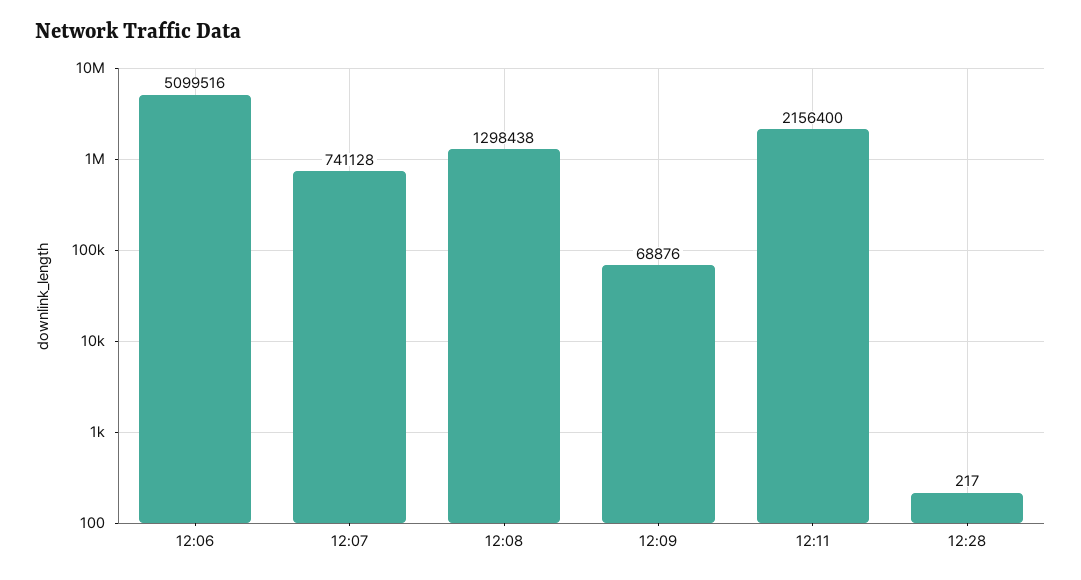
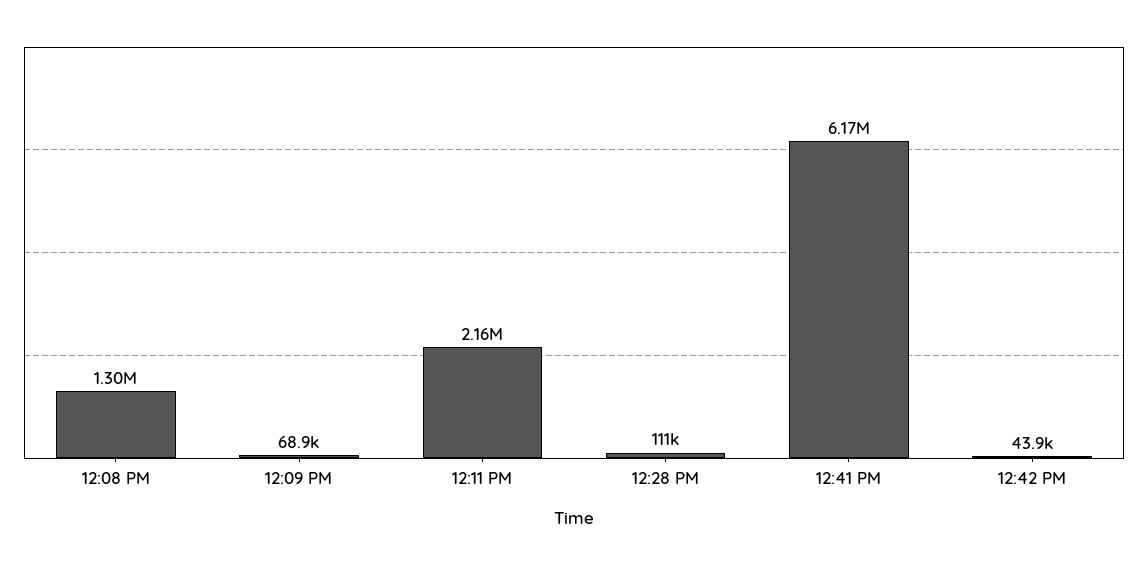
12:06: 5099516 -> none
12:07: 741128 -> none
12:28: 217 -> 111000
12:41 PM: none -> 6170000
12:42 PM: none -> 43900

